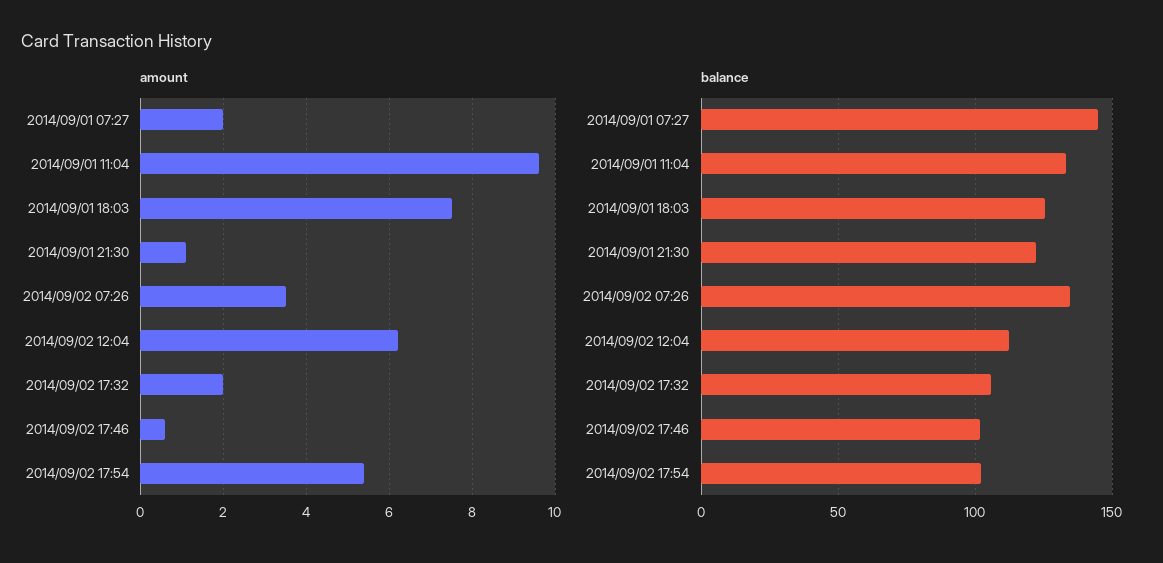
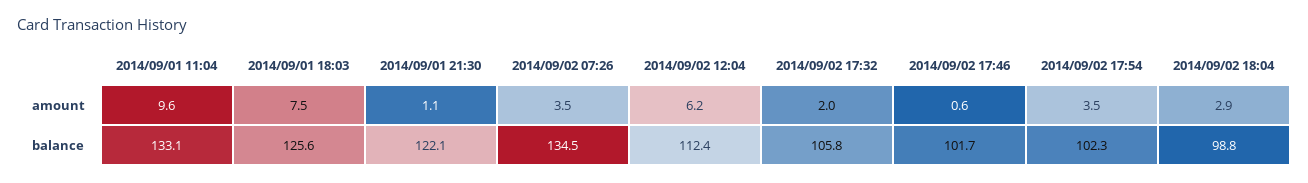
amount, 2014/09/01 07:27: 2 -> none
amount, 2014/09/02 17:54: 5.5 -> 3.5
balance, 2014/09/01 07:27: 145 -> none
amount, 2014/09/02 18:04: none -> 2.9
balance, 2014/09/02 18:04: none -> 98.8

